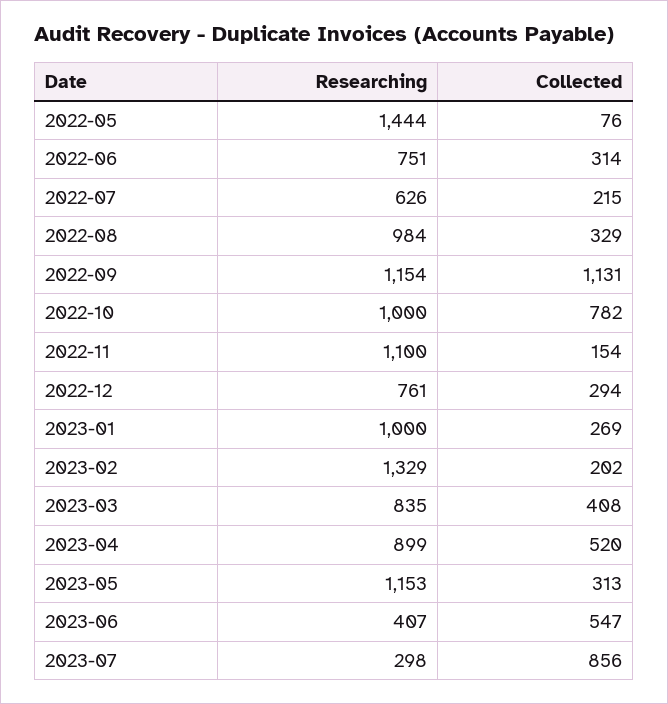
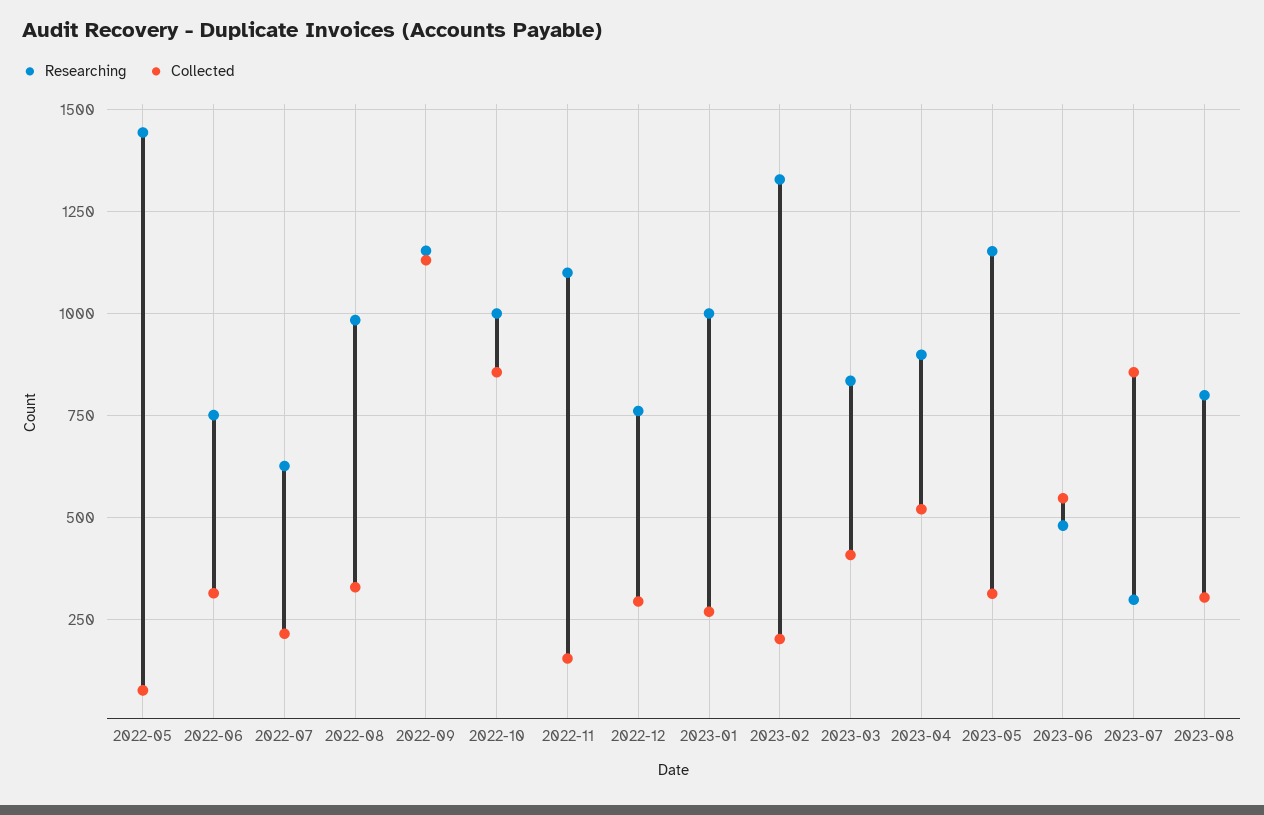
Collected, 2022-10: 782 -> 850
Researching, 2023-06: 407 -> 475
Researching, 2023-08: none -> 800
Collected, 2023-08: none -> 300

